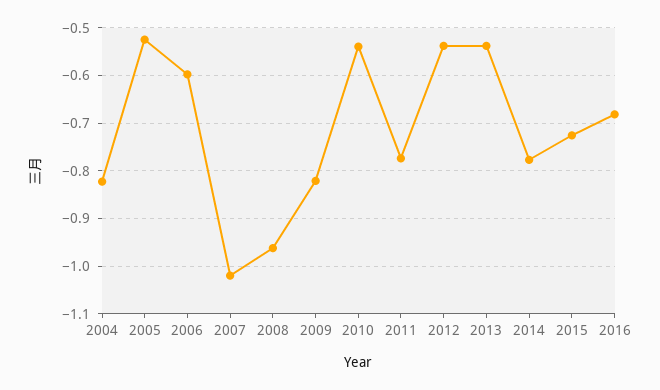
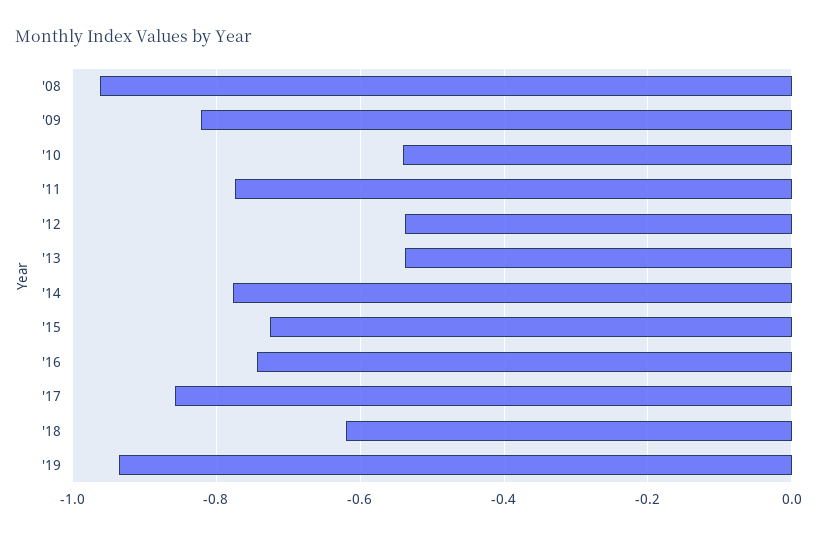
2004: -0.82 -> none
2005: -0.52 -> none
2006: -0.6 -> none
2007: -1.02 -> none
2016: -0.68 -> -0.74
'17: none -> -0.86
'18: none -> -0.62
'19: none -> -0.94

